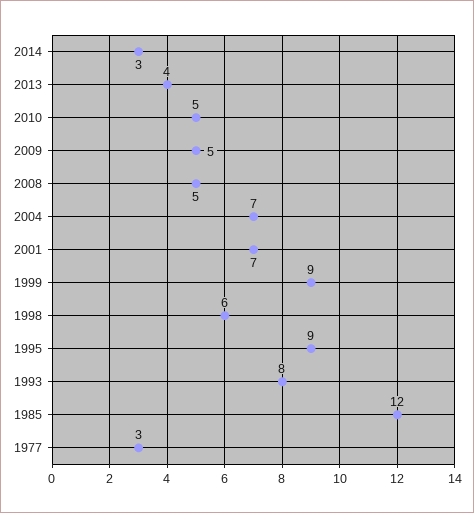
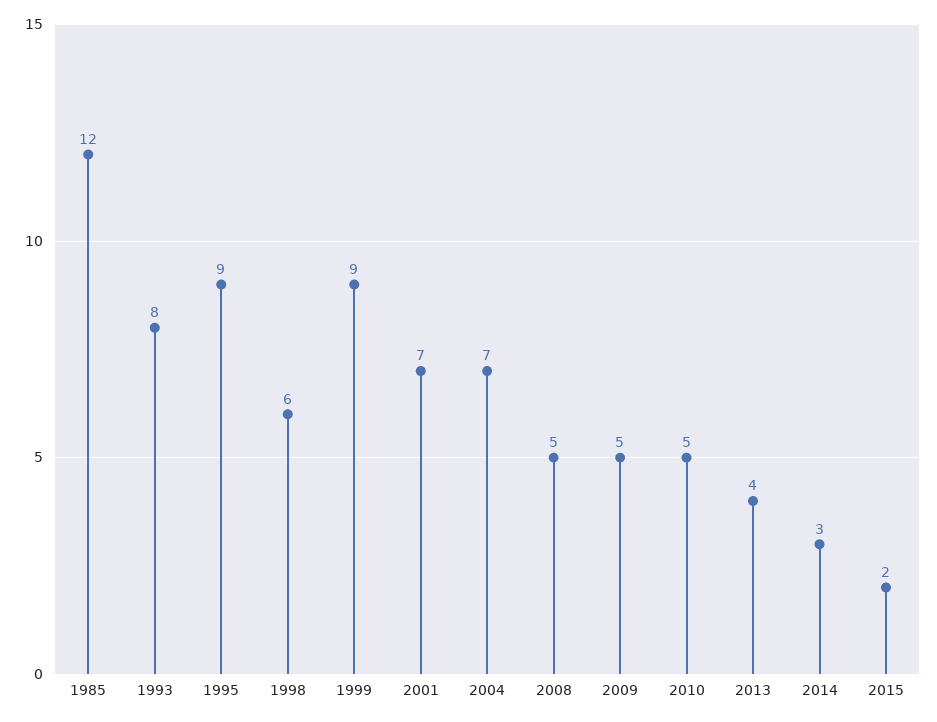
1977: 3 -> none
2015: none -> 2

